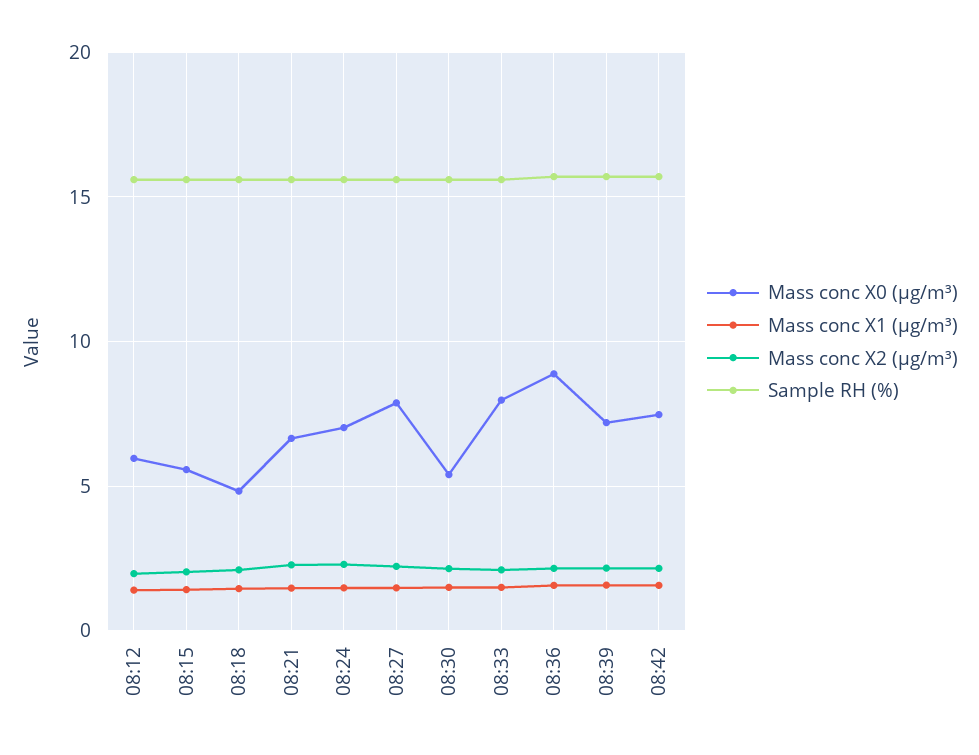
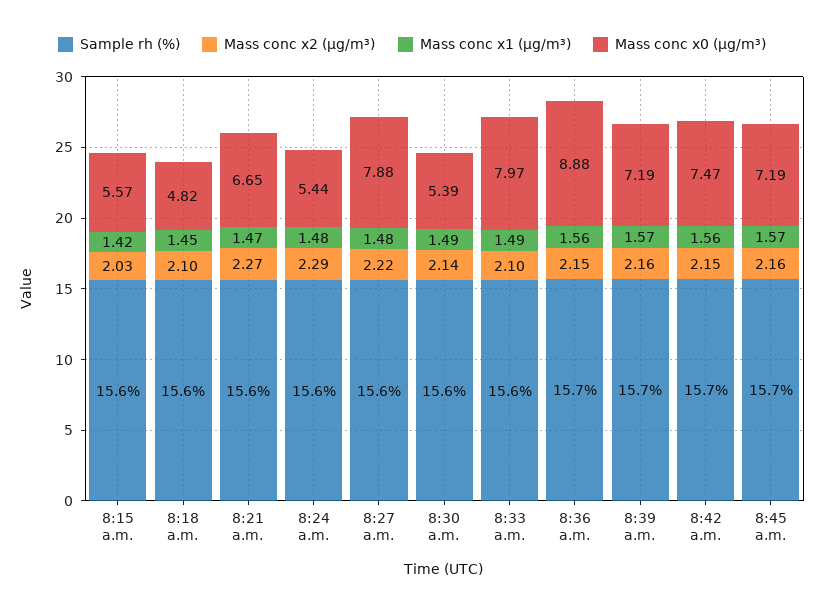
Mass conc X0 (μg/m³), 08:12: 6 -> none
Mass conc X1 (μg/m³), 08:12: 1.5 -> none
Mass conc X2 (μg/m³), 08:12: 2 -> none
Sample RH (%), 08:12: 15.5 -> none
Mass conc X0 (μg/m³), 08:24: 7 -> 5.44
Sample RH (%), 8:45 a.m.: none -> 15.7
Mass conc X2 (μg/m³), 8:45 a.m.: none -> 2.16
Mass conc X1 (μg/m³), 8:45 a.m.: none -> 1.57
Mass conc X0 (μg/m³), 8:45 a.m.: none -> 7.19

